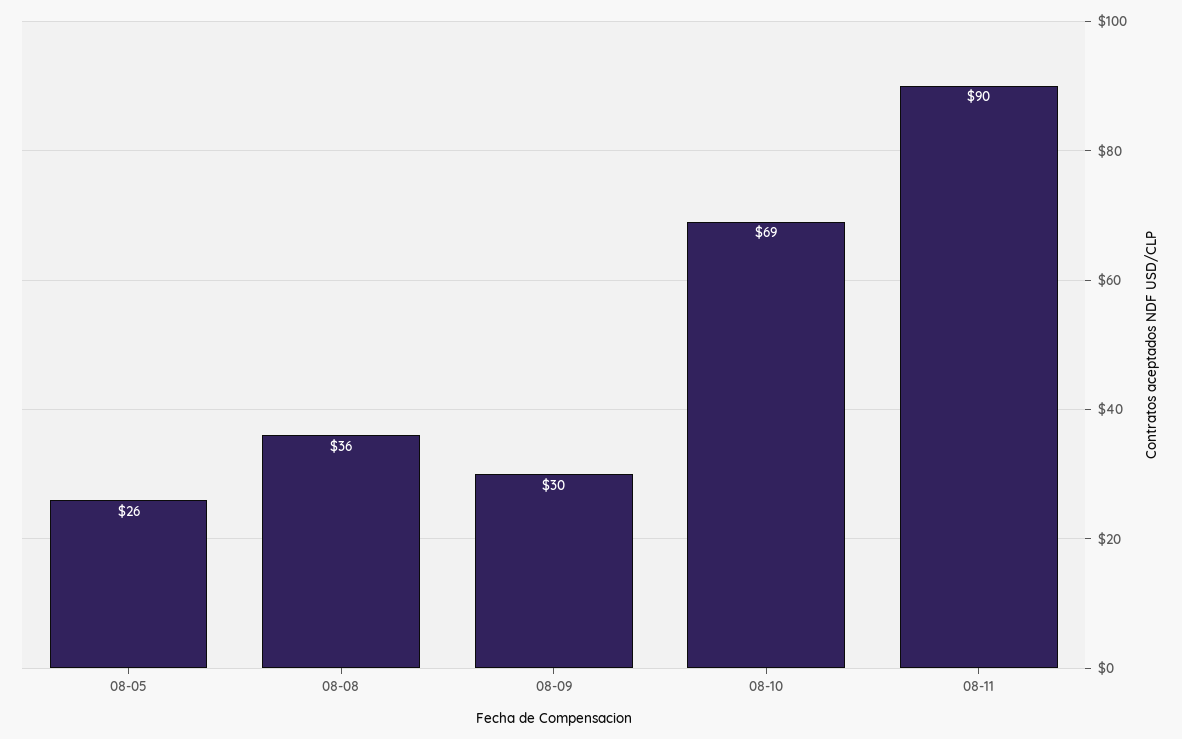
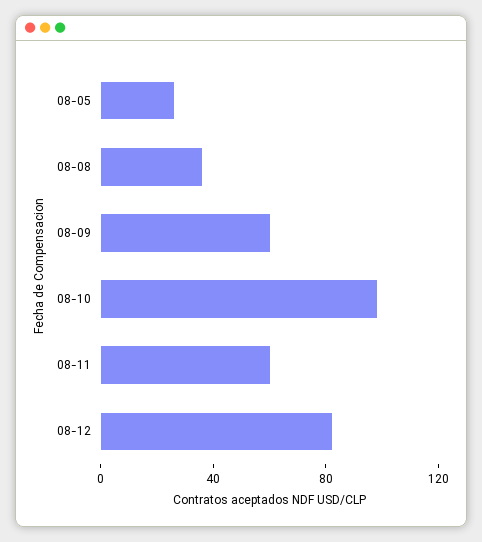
08-09: 30 -> 60
08-10: 69 -> 100
08-11: 90 -> 60
08-12: none -> 80

